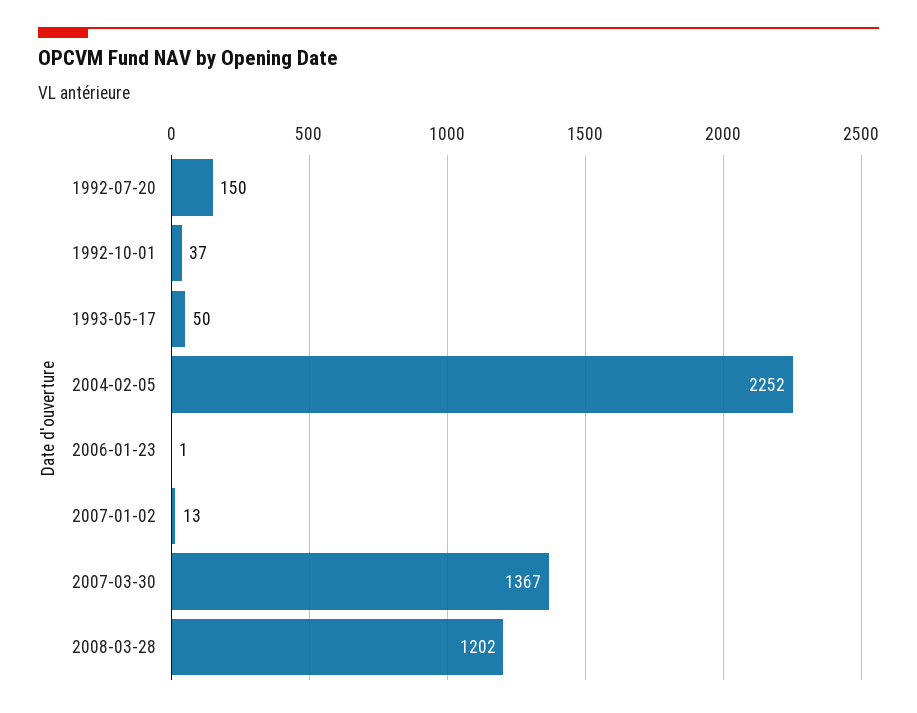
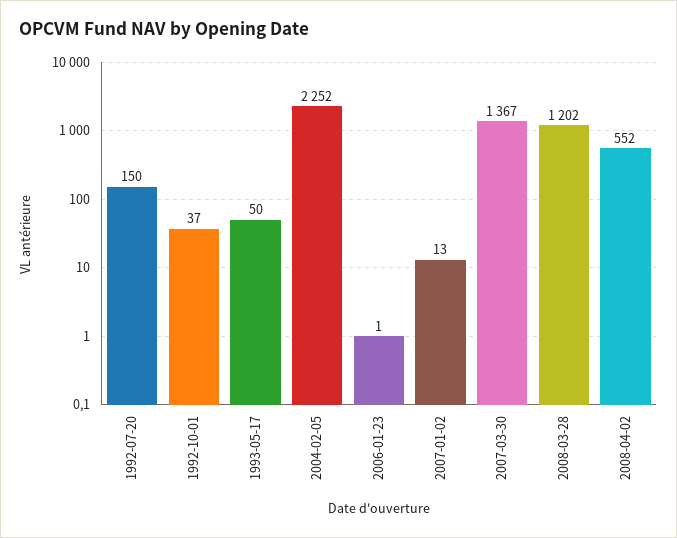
2008-04-02: none -> 552

